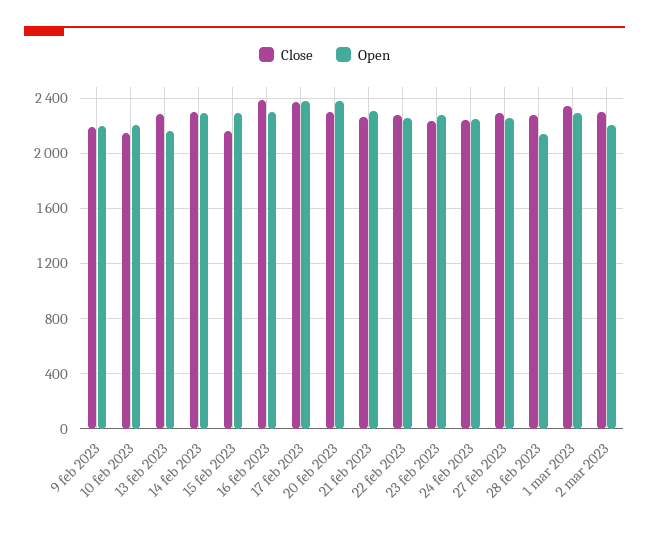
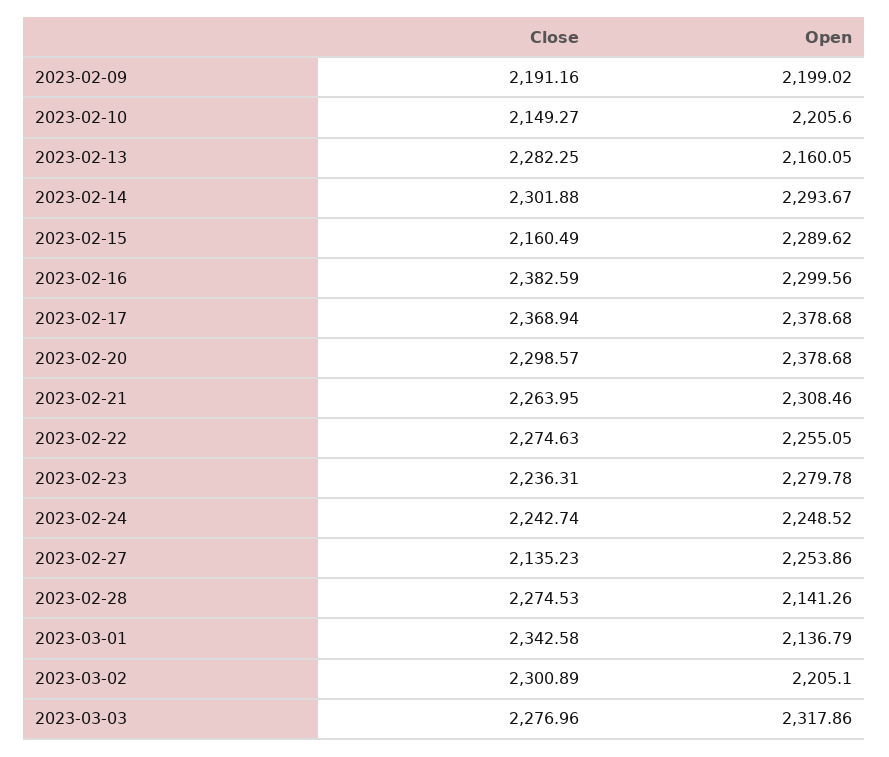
Close, 27 feb 2023: 2300 -> 2135.23
Open, 1 mar 2023: 2300 -> 2136.79
Close, 2023-03-03: none -> 2276.96
Open, 2023-03-03: none -> 2317.86

